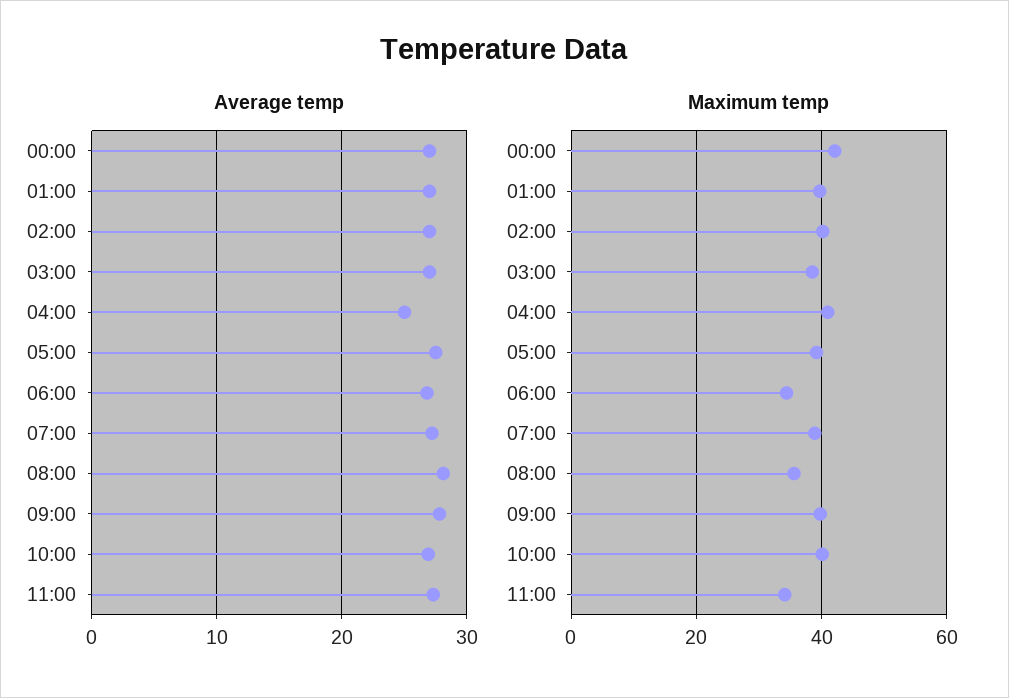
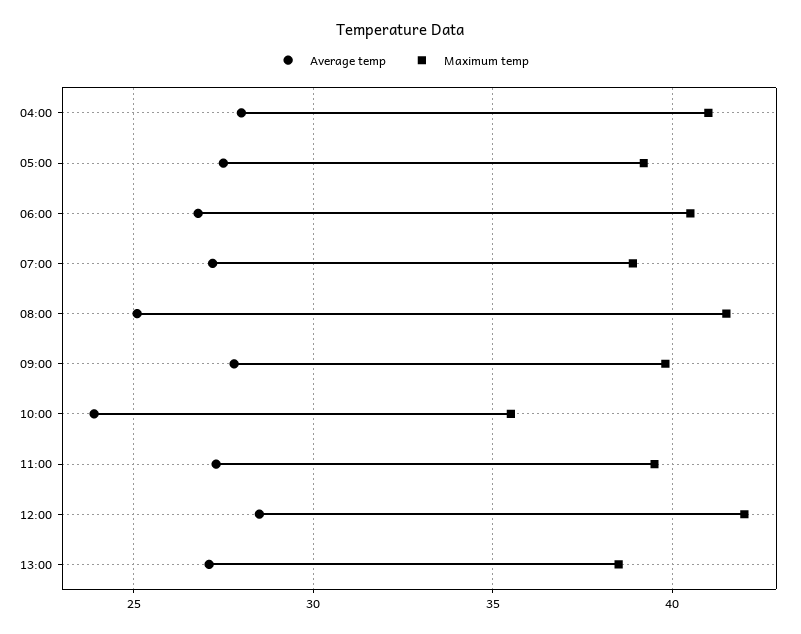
Average temp, 00:00: 27 -> none
Average temp, 01:00: 27 -> none
Average temp, 02:00: 27 -> none
Average temp, 03:00: 27 -> none
Average temp, 04:00: 25 -> 28
Average temp, 08:00: 28 -> 25
Average temp, 10:00: 27 -> 24
Maximum temp, 00:00: 42 -> none
Maximum temp, 01:00: 40 -> none
Maximum temp, 02:00: 40 -> none
Maximum temp, 03:00: 38 -> none
Maximum temp, 06:00: 34 -> 40.5
Maximum temp, 08:00: 36 -> 41.5
Maximum temp, 10:00: 40 -> 35.5
Maximum temp, 11:00: 34 -> 39.5
Average temp, 12:00: none -> 28.5
Maximum temp, 12:00: none -> 42
Average temp, 13:00: none -> 27
Maximum temp, 13:00: none -> 38.5

